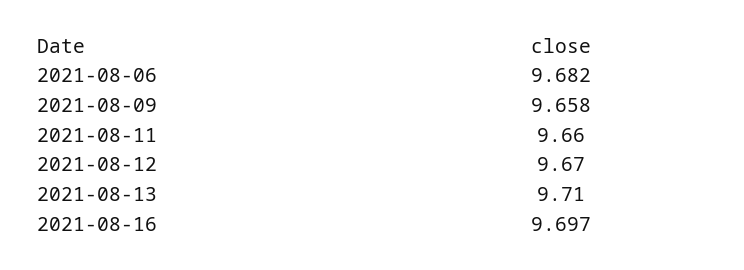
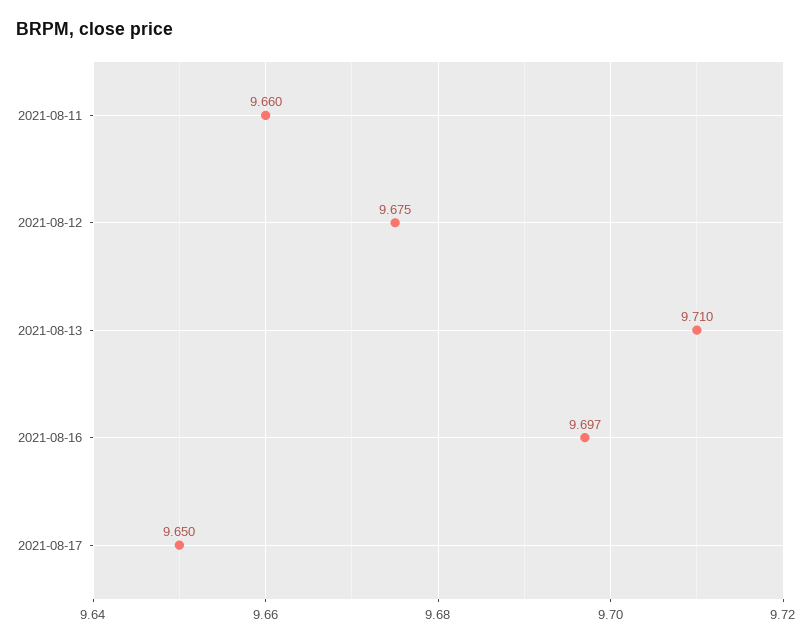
2021-08-06: 9.682 -> none
2021-08-09: 9.658 -> none
2021-08-12: 9.67 -> 9.675
2021-08-17: none -> 9.65

